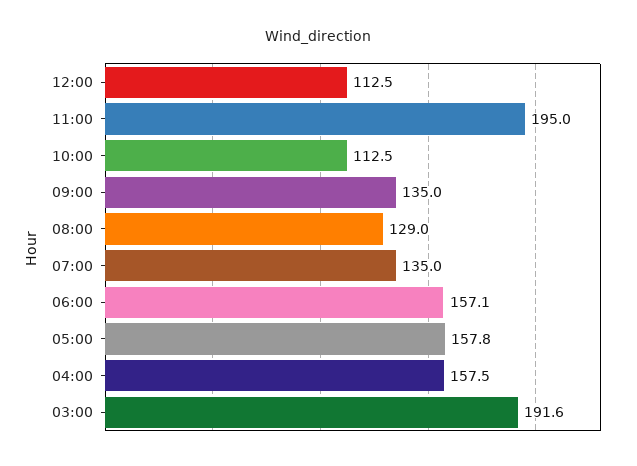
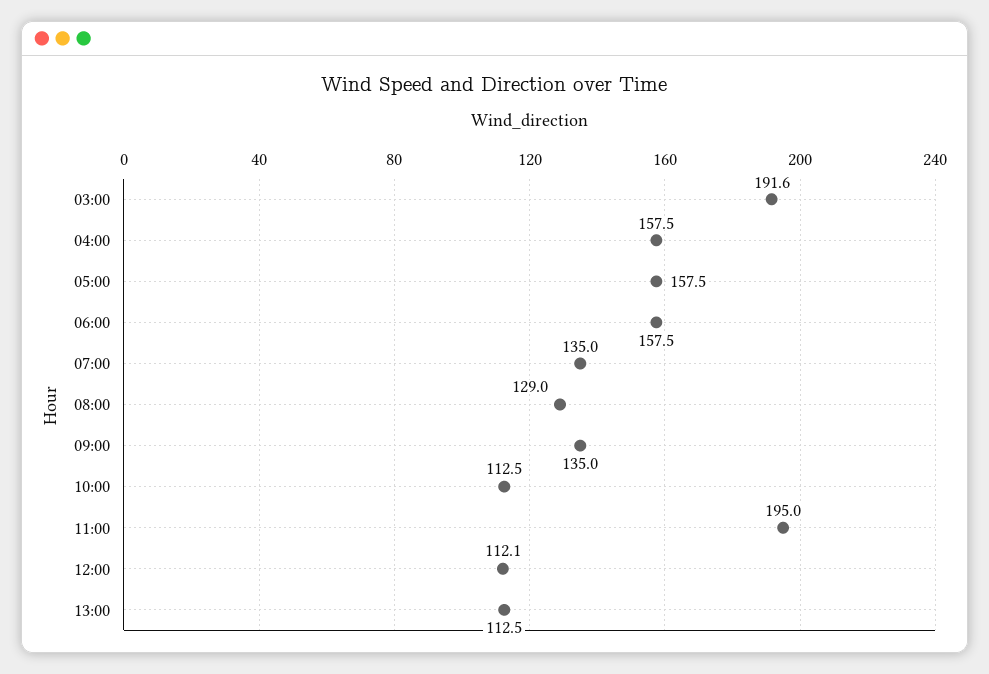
12:00: 112.5 -> 112.1
06:00: 157.1 -> 157.5
05:00: 157.8 -> 157.5
13:00: none -> 112.5

